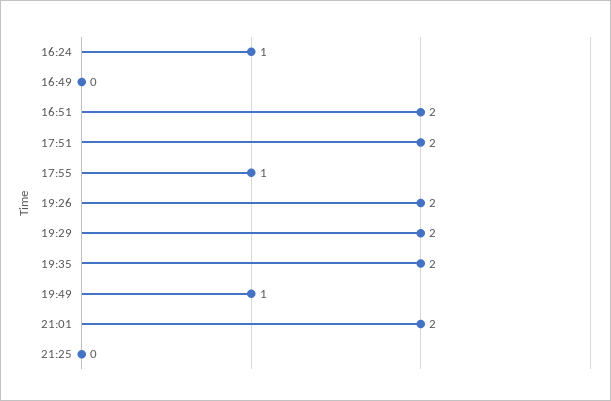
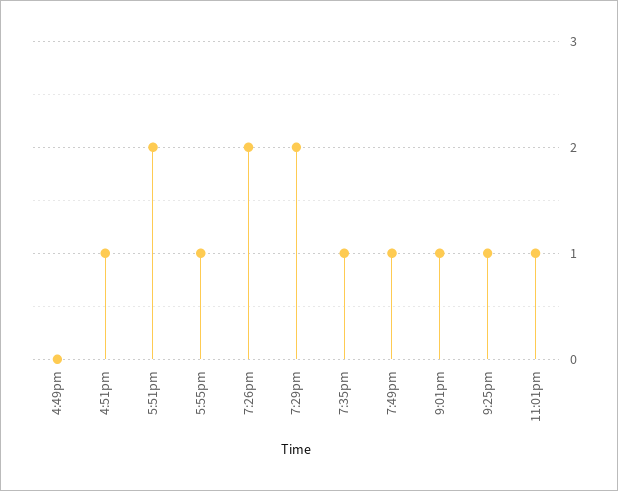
16:24: 1 -> none
16:51: 2 -> 1
19:35: 2 -> 1
21:01: 2 -> 1
21:25: 0 -> 1
11:01pm: none -> 1

